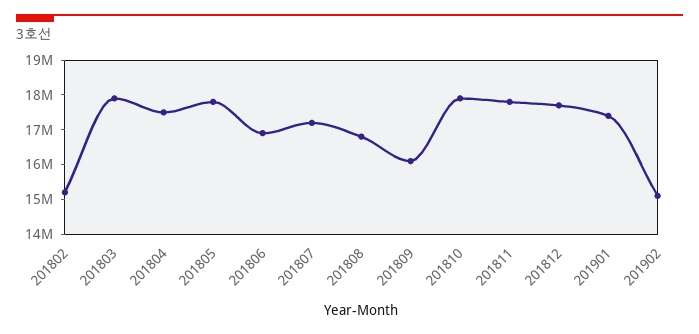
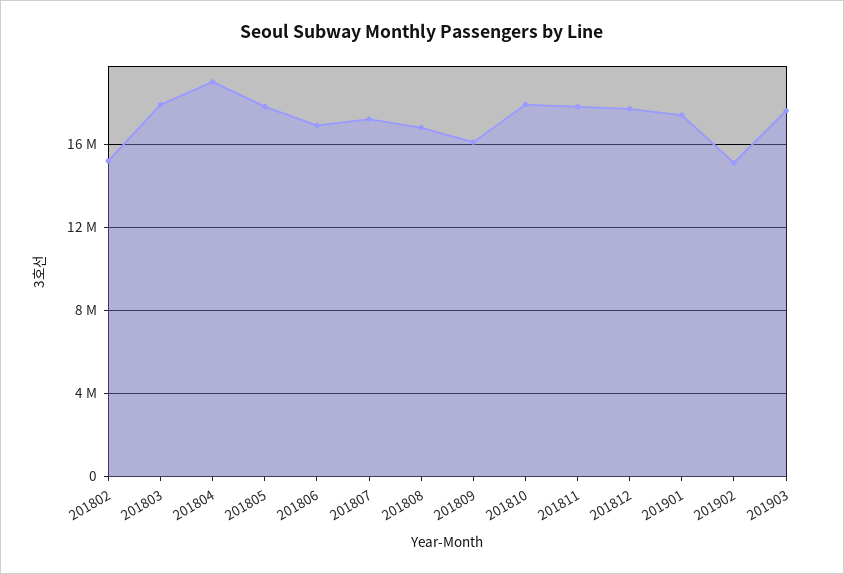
201804: 17500000 -> 19000000
201903: none -> 17500000

